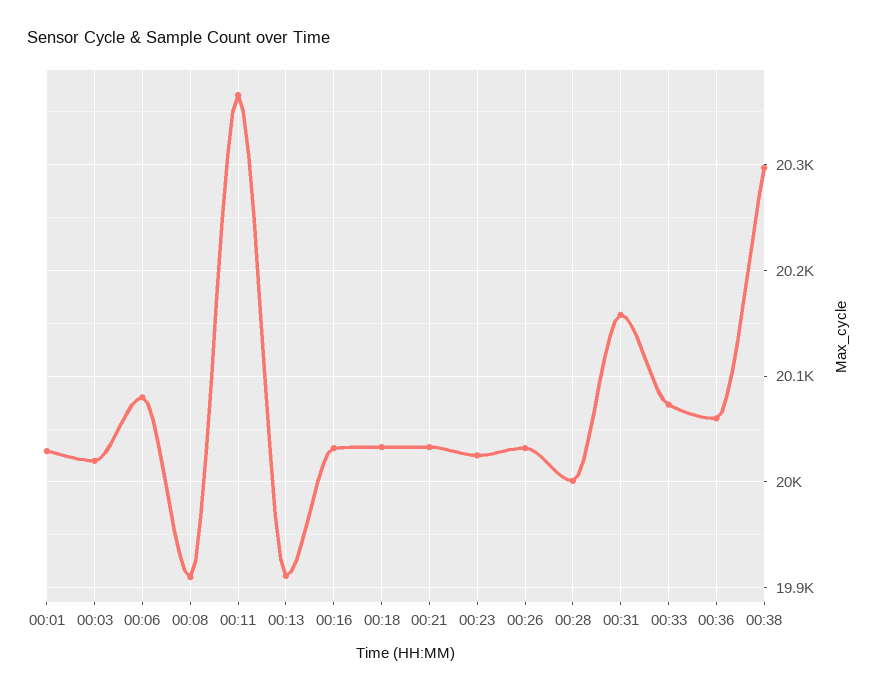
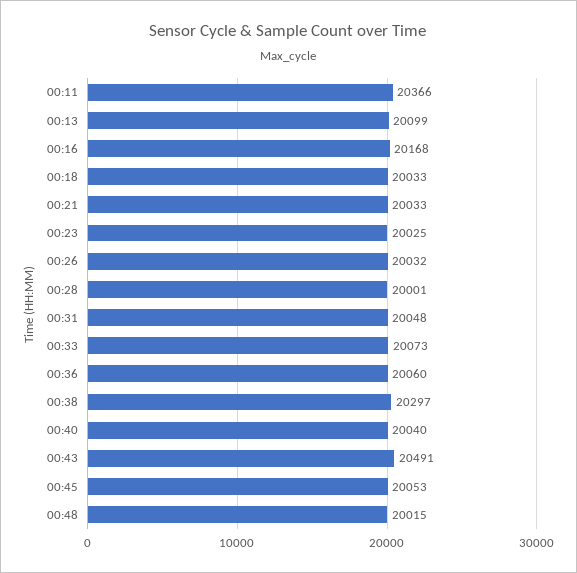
00:01: 20030 -> none
00:03: 20020 -> none
00:06: 20080 -> none
00:08: 19910 -> none
00:13: 19910 -> 20099
00:16: 20030 -> 20168
00:31: 20160 -> 20048
00:40: none -> 20040
00:43: none -> 20491
00:45: none -> 20053
00:48: none -> 20015

